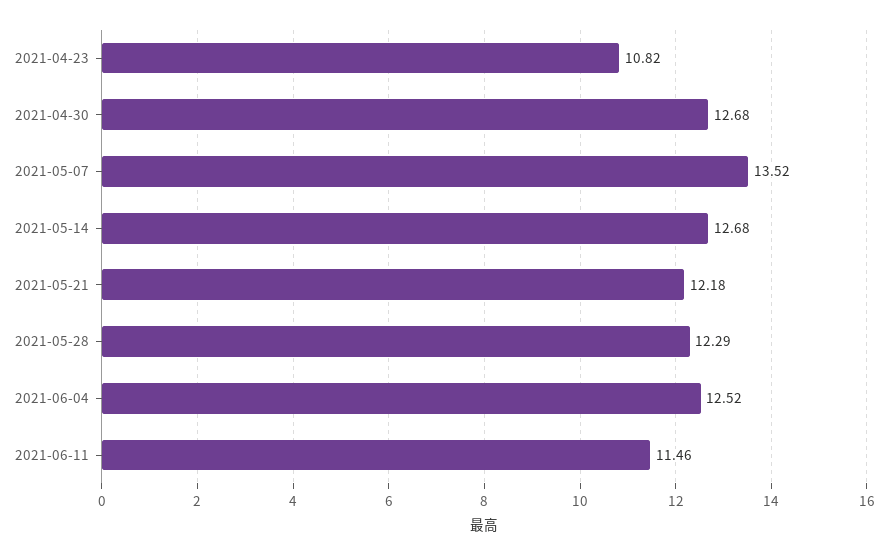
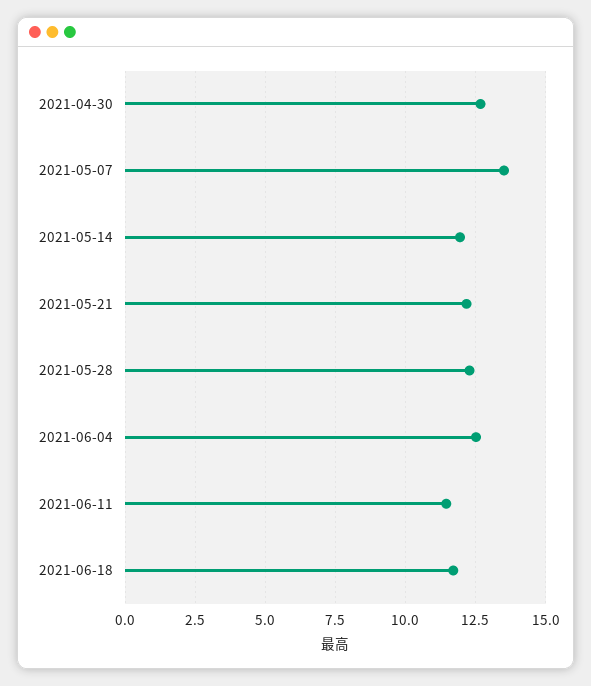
2021-04-23: 10.82 -> none
2021-05-14: 12.68 -> 12
2021-06-18: none -> 11.75

